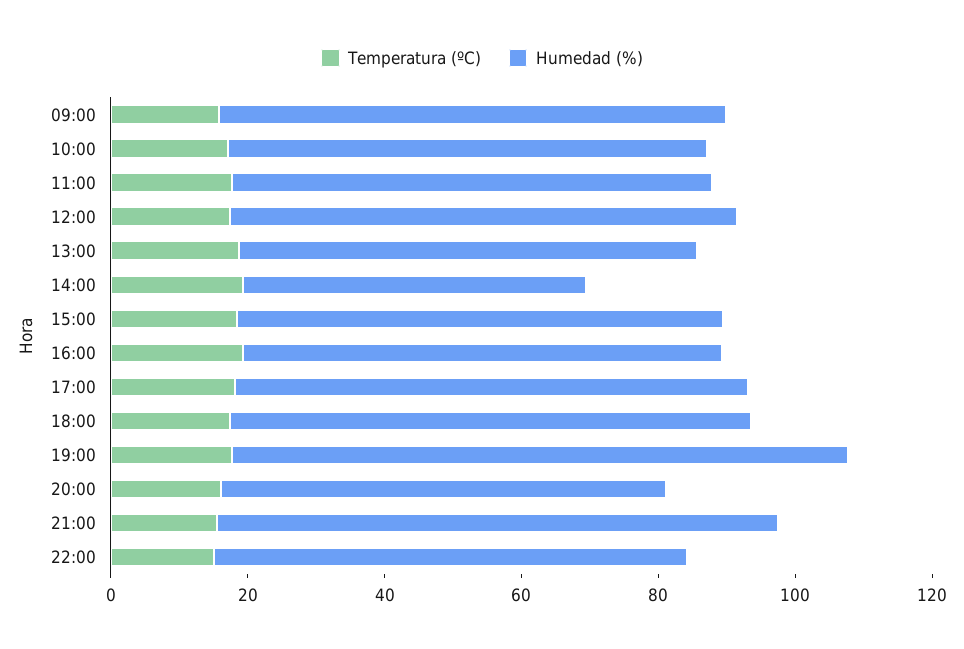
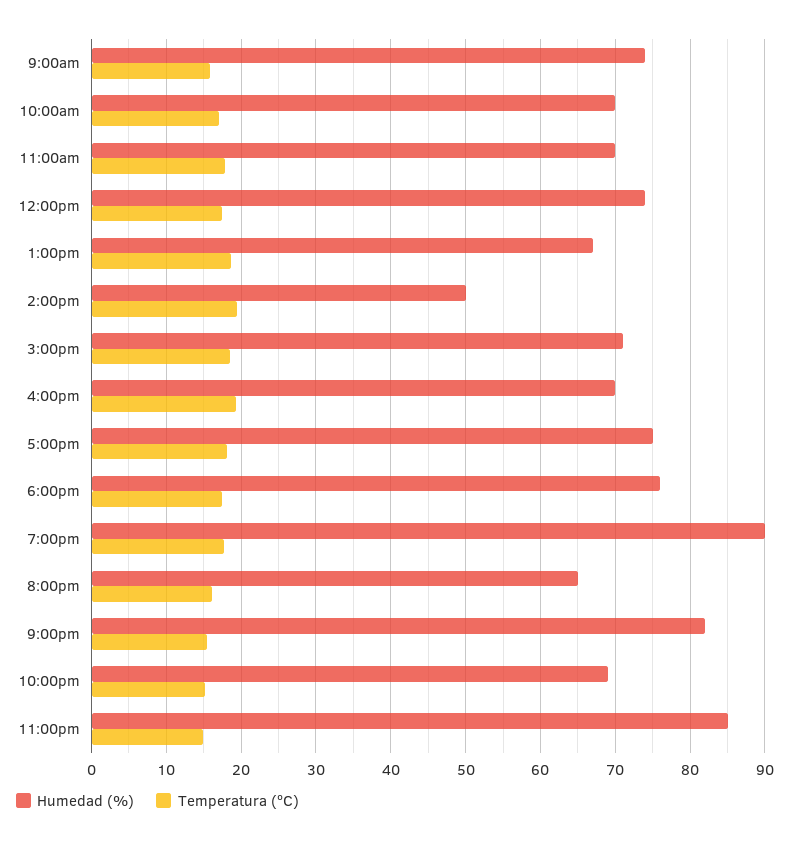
Humedad (%), 11:00pm: none -> 85
Temperatura (ºC), 11:00pm: none -> 15

